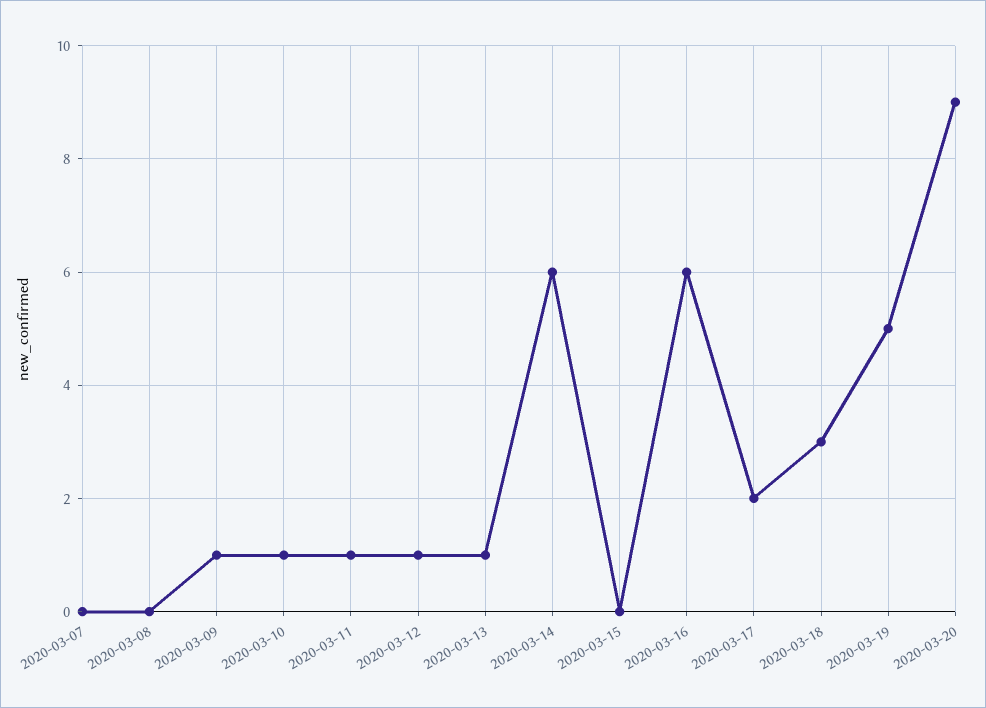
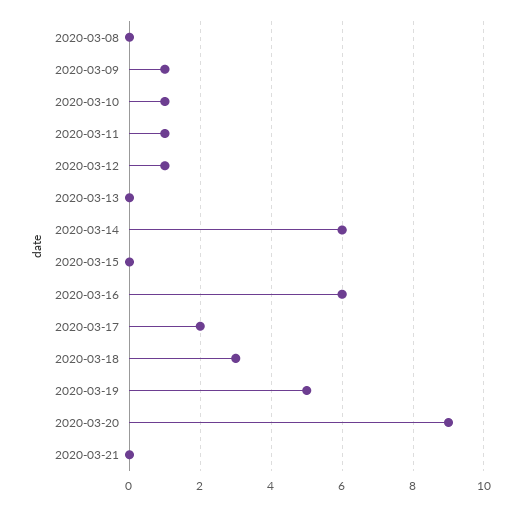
2020-03-07: 0 -> none
2020-03-13: 1 -> 0
2020-03-21: none -> 0

